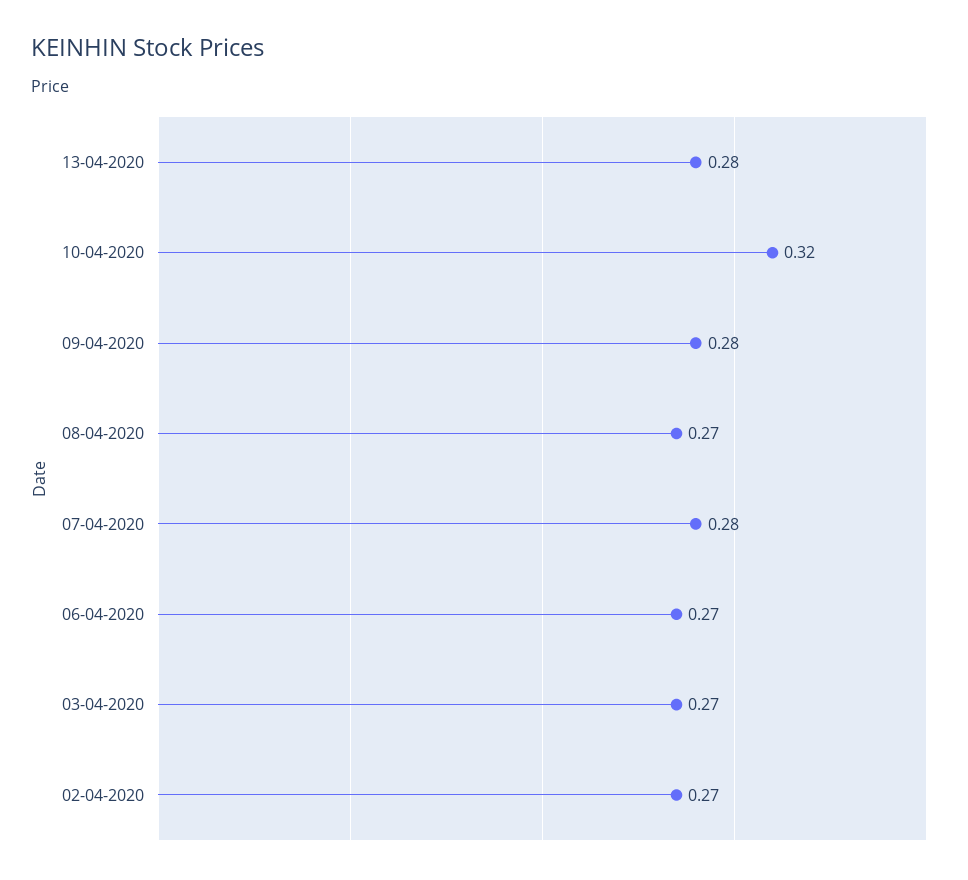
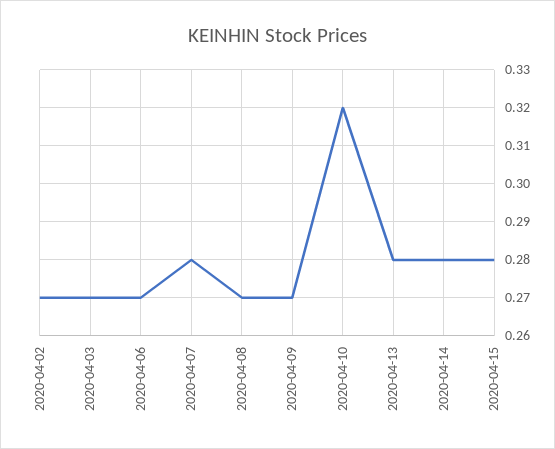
09-04-2020: 0.28 -> 0.27
2020-04-14: none -> 0.28
2020-04-15: none -> 0.28

